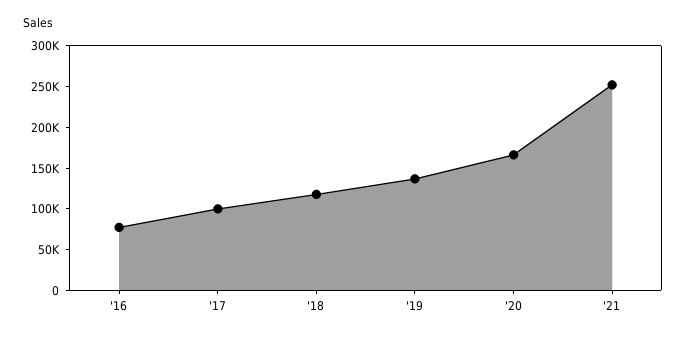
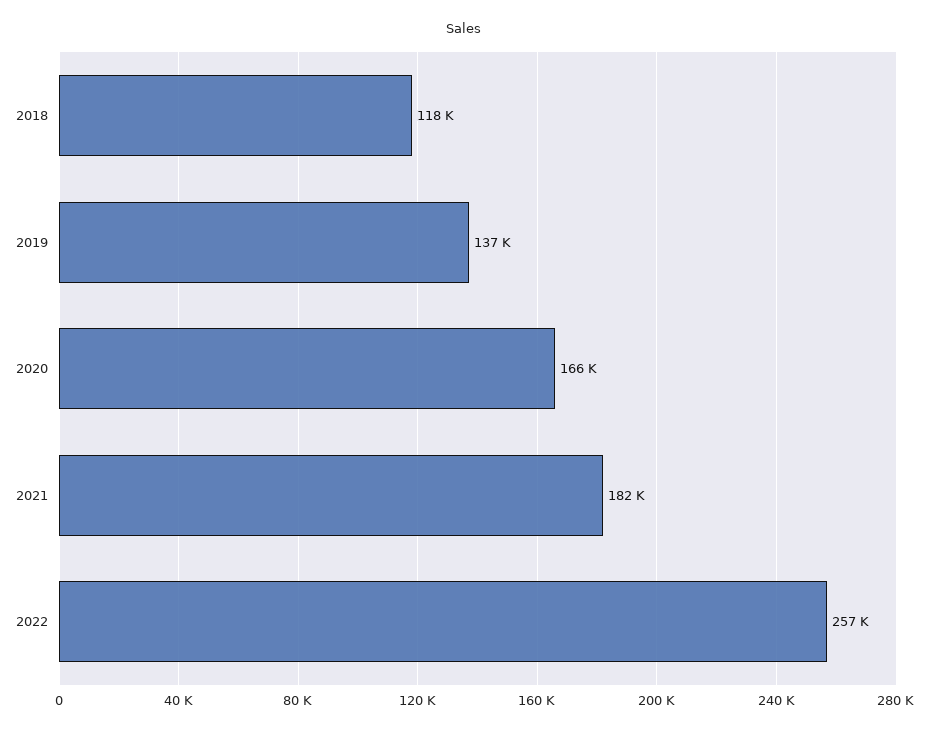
'16: 80000 -> none
'17: 100000 -> none
'21: 250000 -> 182000
2022: none -> 257000

